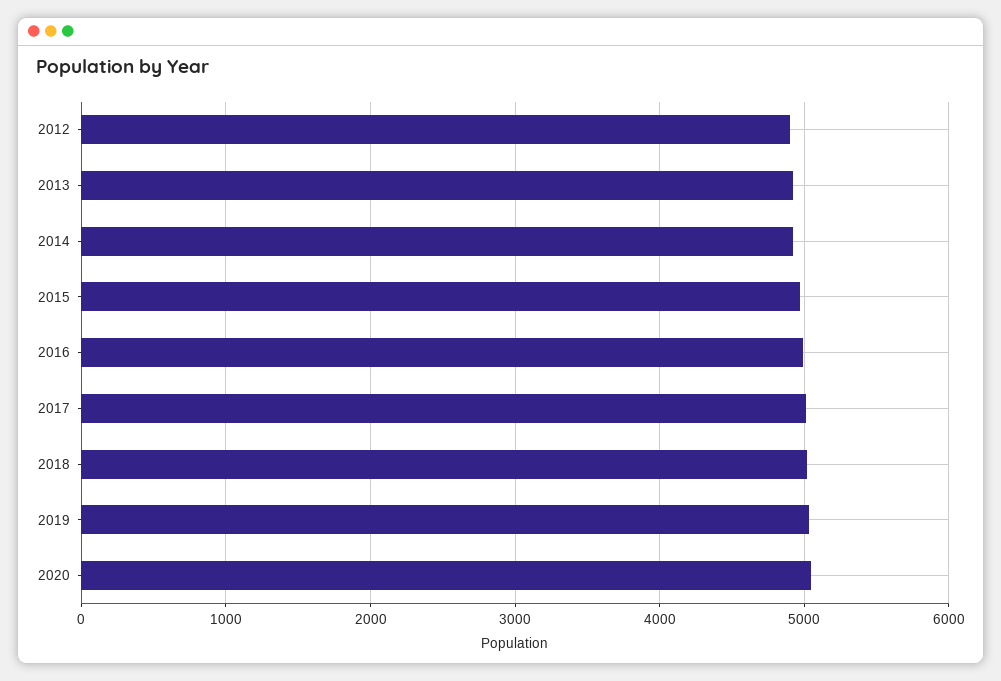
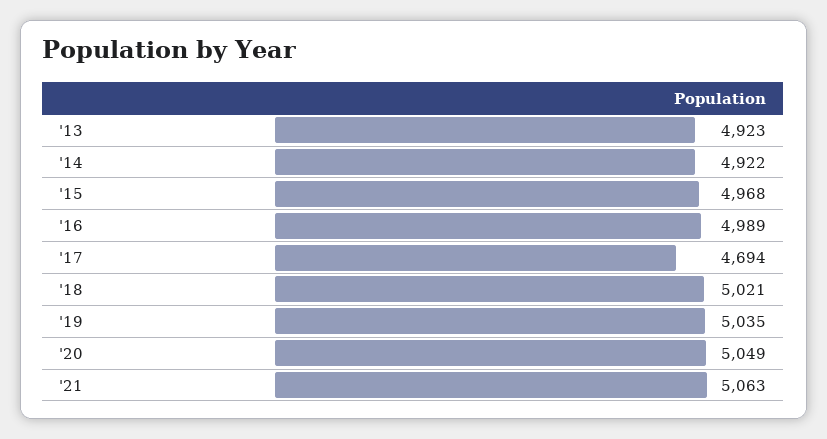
2012: 4900 -> none
2017: 5000 -> 4694
'21: none -> 5063

